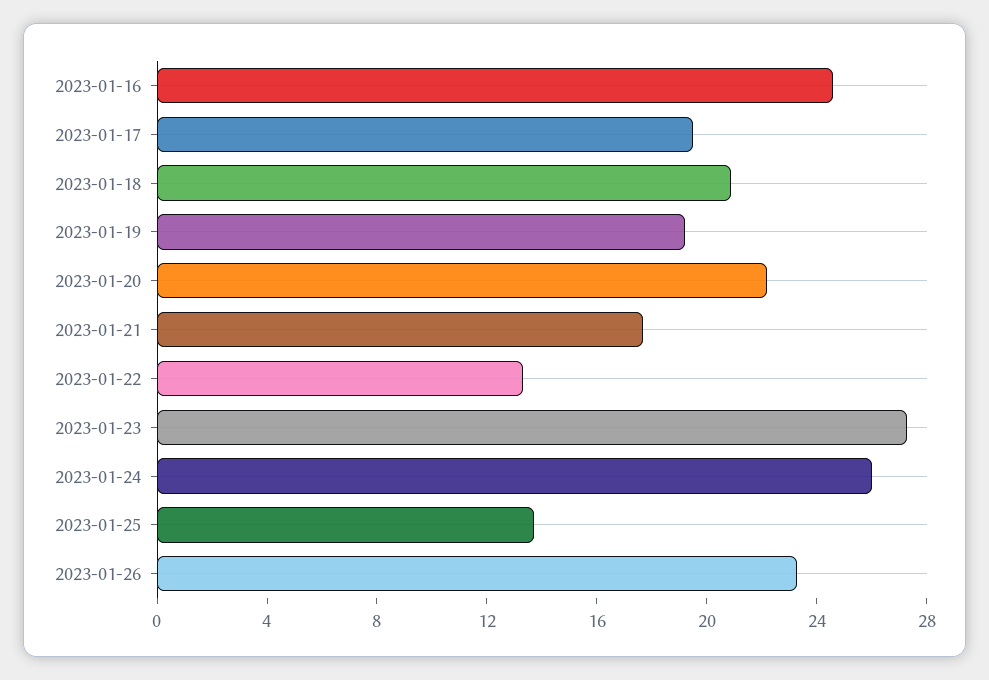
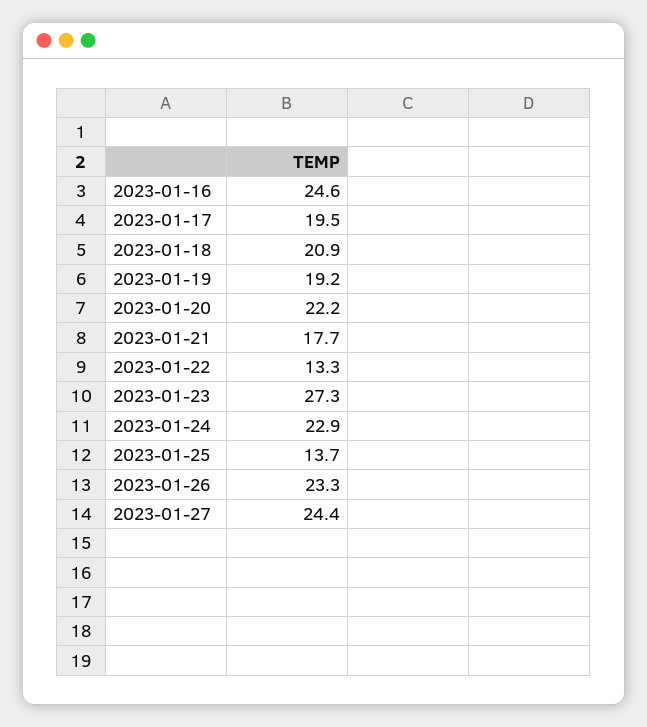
2023-01-24: 26 -> 22.9
2023-01-27: none -> 24.4

